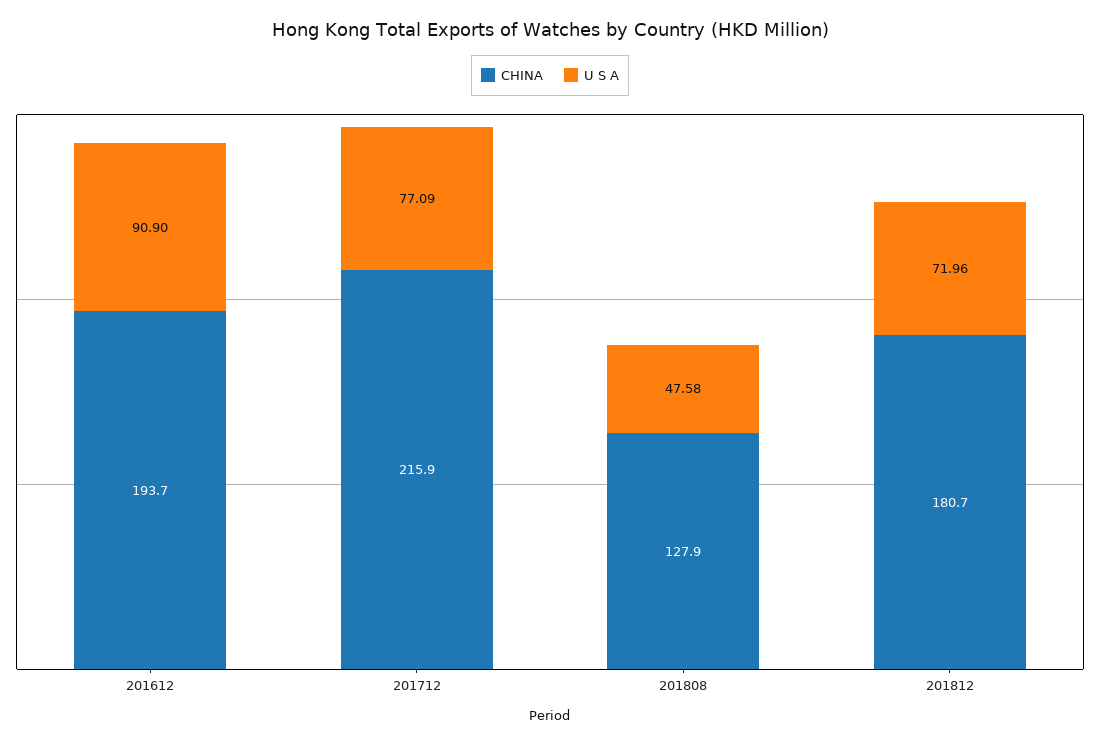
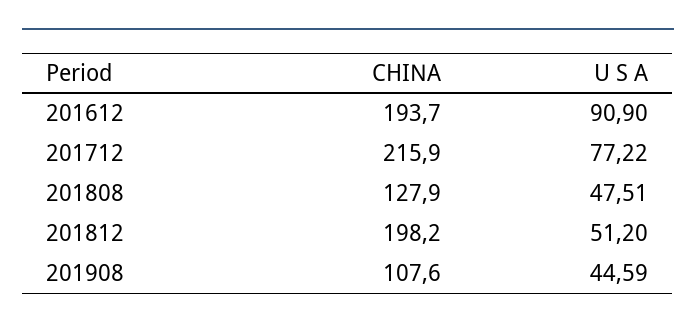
U S A, 201712: 77.09 -> 77.22
U S A, 201808: 47.58 -> 47.51
CHINA, 201812: 180.7 -> 198.2
U S A, 201812: 71.96 -> 51.2
CHINA, 201908: none -> 107.6
U S A, 201908: none -> 44.59

